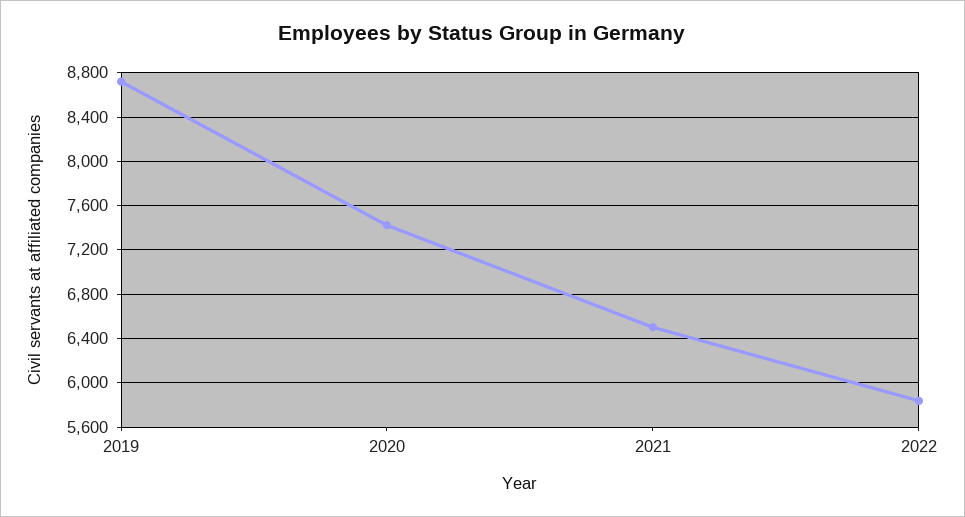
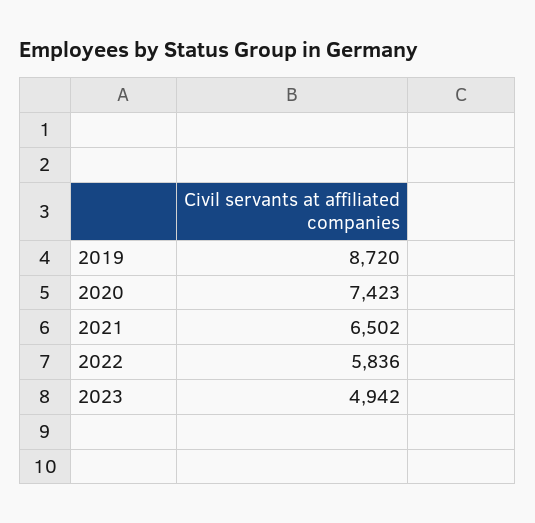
2023: none -> 4942

